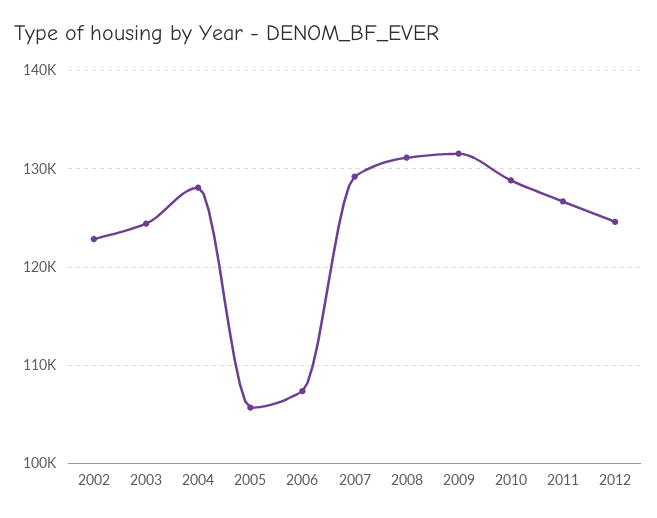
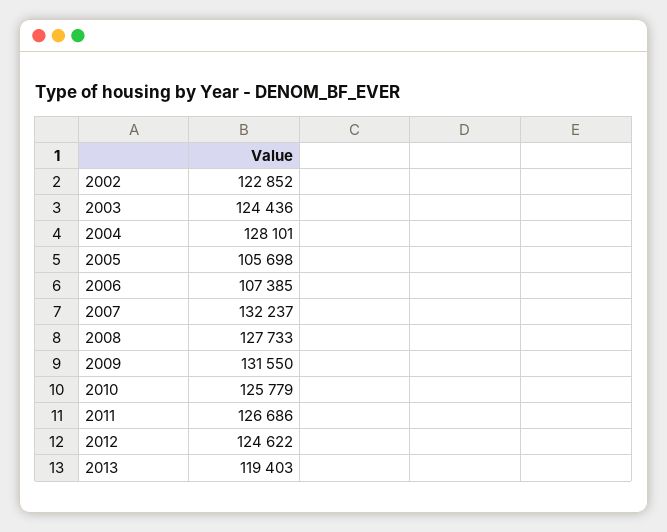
2007: 129000 -> 132237
2008: 131000 -> 127733
2010: 129000 -> 125779
2013: none -> 119403

